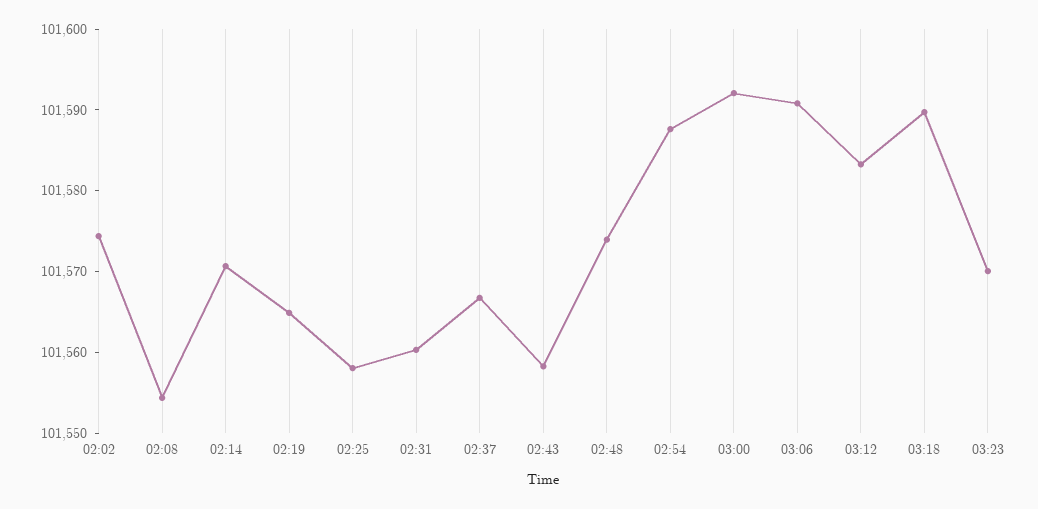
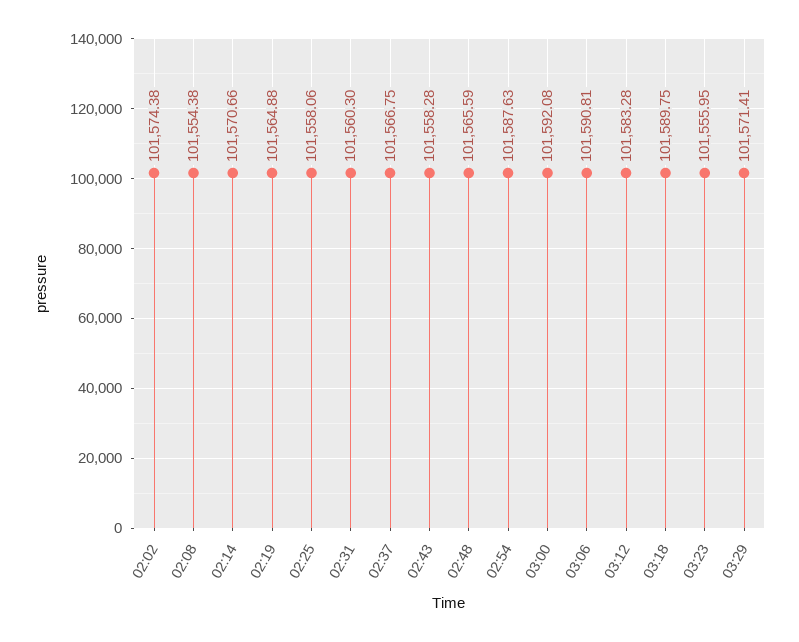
02:48: 101574 -> 101565.59
03:23: 101570 -> 101555.95
03:29: none -> 101571.41

